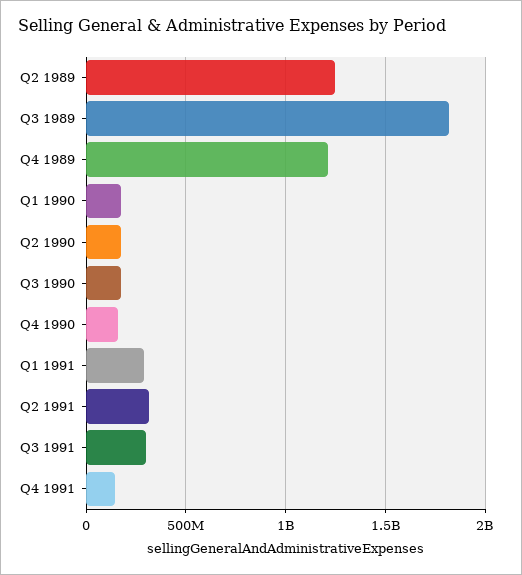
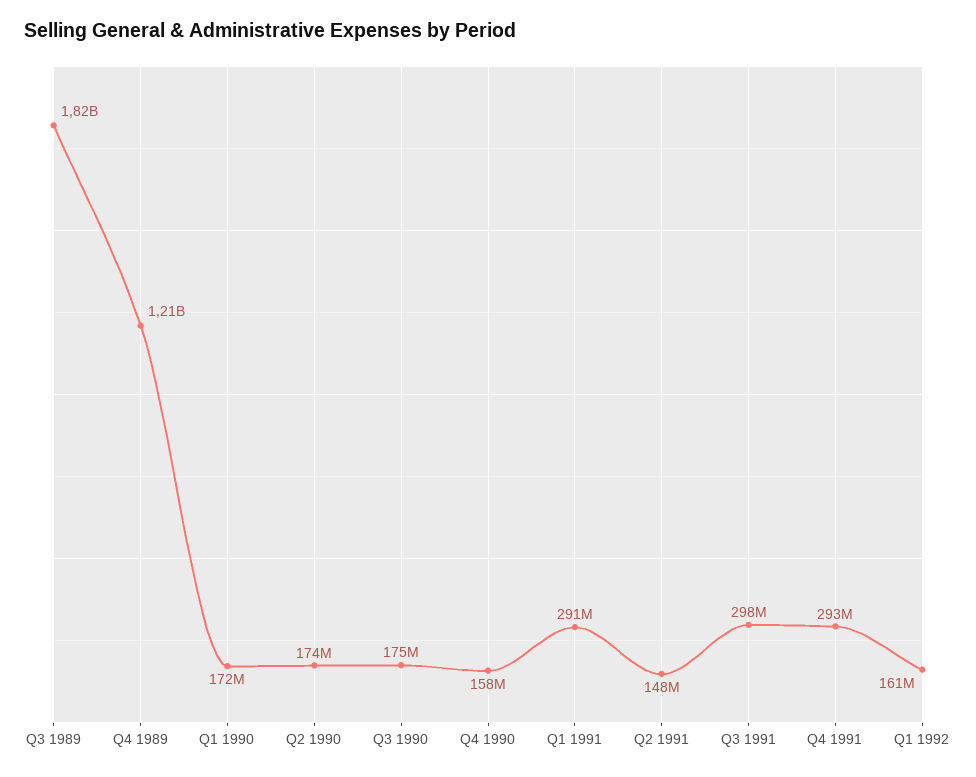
Q2 1989: 1250000000 -> none
Q2 1991: 300000000 -> 148000000
Q4 1991: 150000000 -> 293000000
Q1 1992: none -> 161000000

